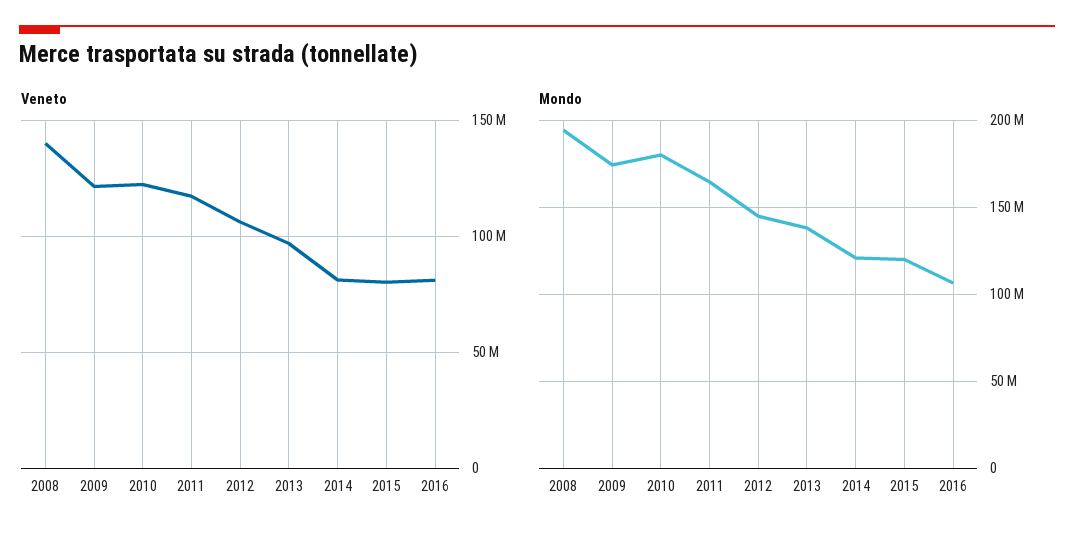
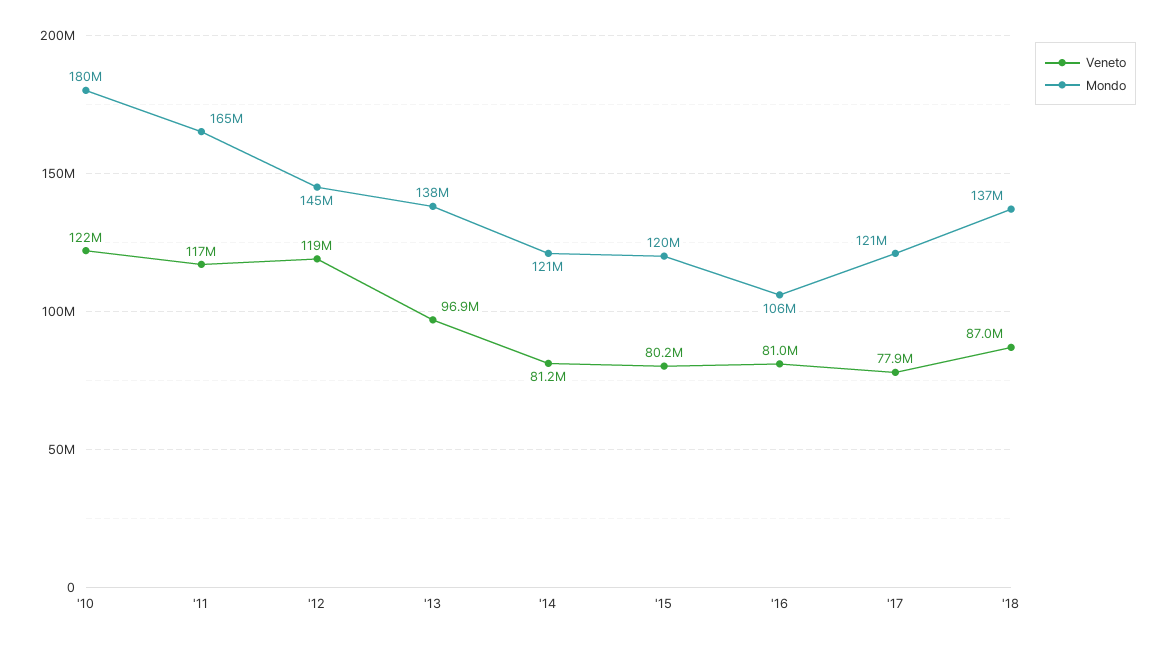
Veneto, 2008: 140000000 -> none
Veneto, 2009: 120000000 -> none
Veneto, 2012: 105000000 -> 119000000
Mondo, 2008: 195000000 -> none
Mondo, 2009: 175000000 -> none
Veneto, '17: none -> 77900000
Mondo, '17: none -> 121000000
Veneto, '18: none -> 87000000
Mondo, '18: none -> 137000000

